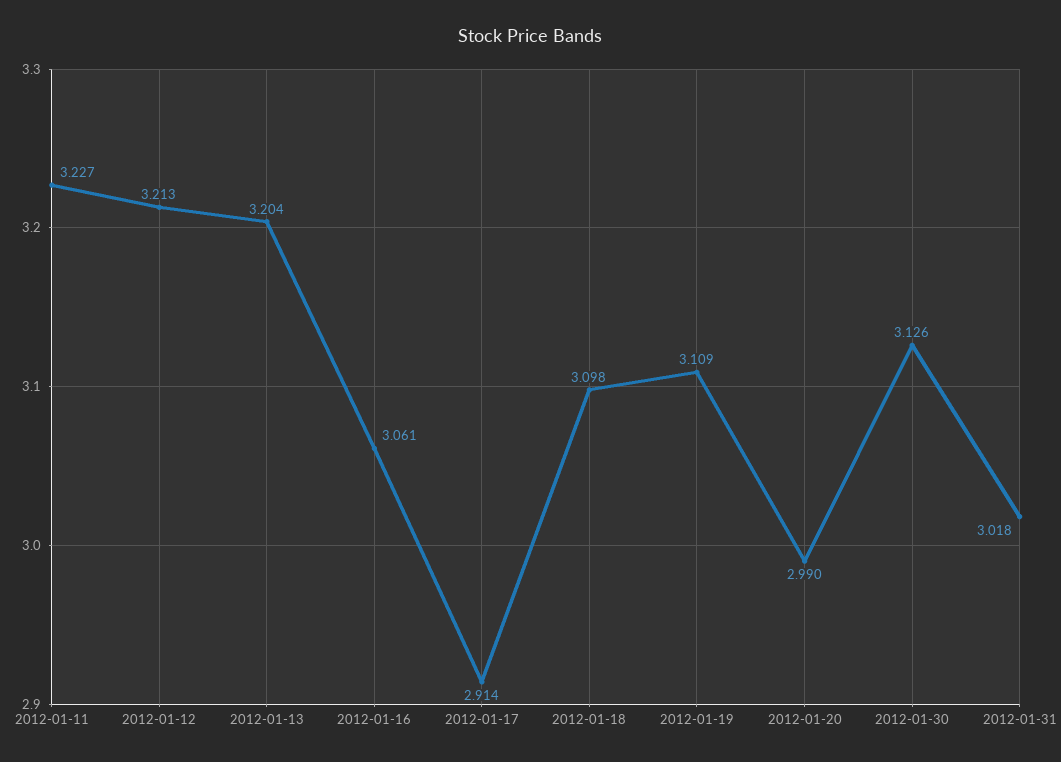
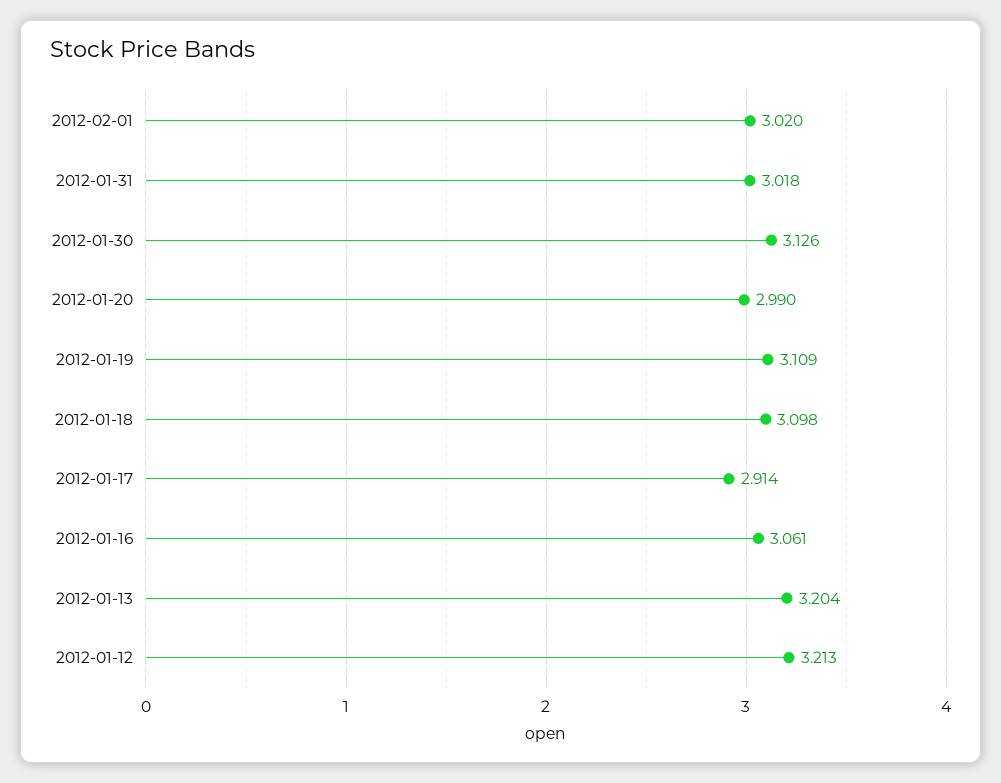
2012-01-11: 3.227 -> none
2012-02-01: none -> 3.02

